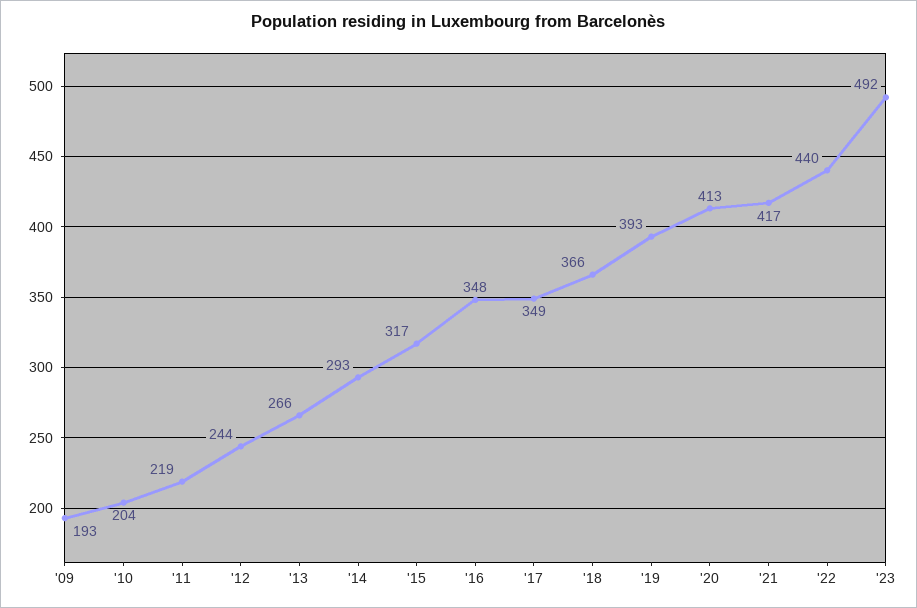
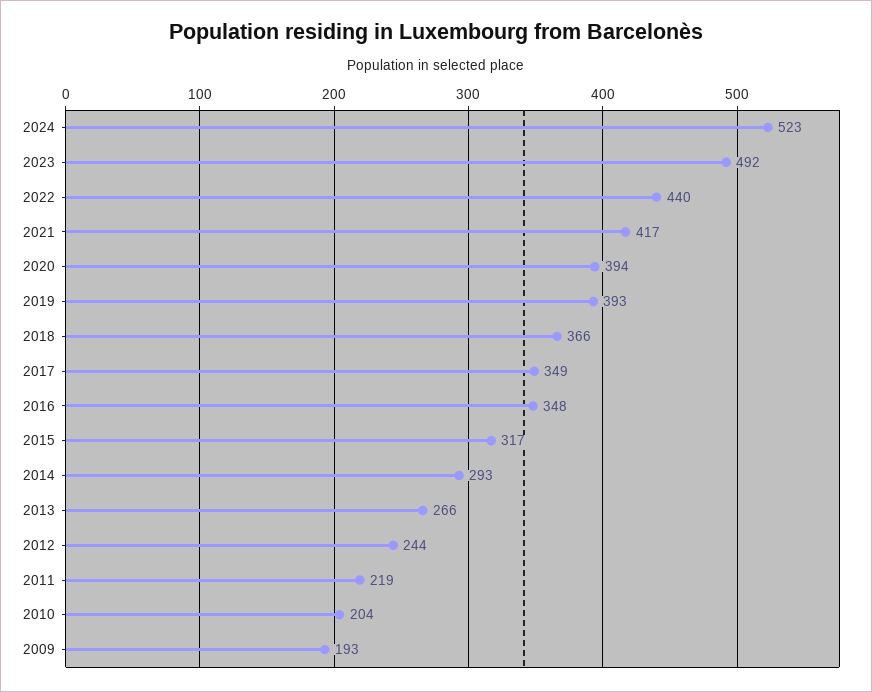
'20: 413 -> 394
2024: none -> 523

